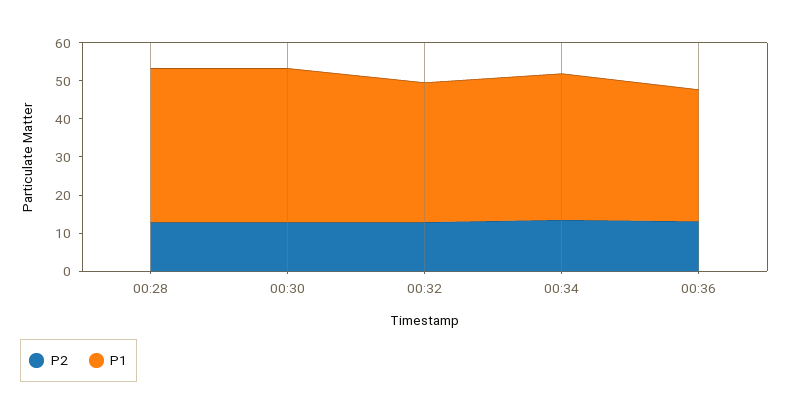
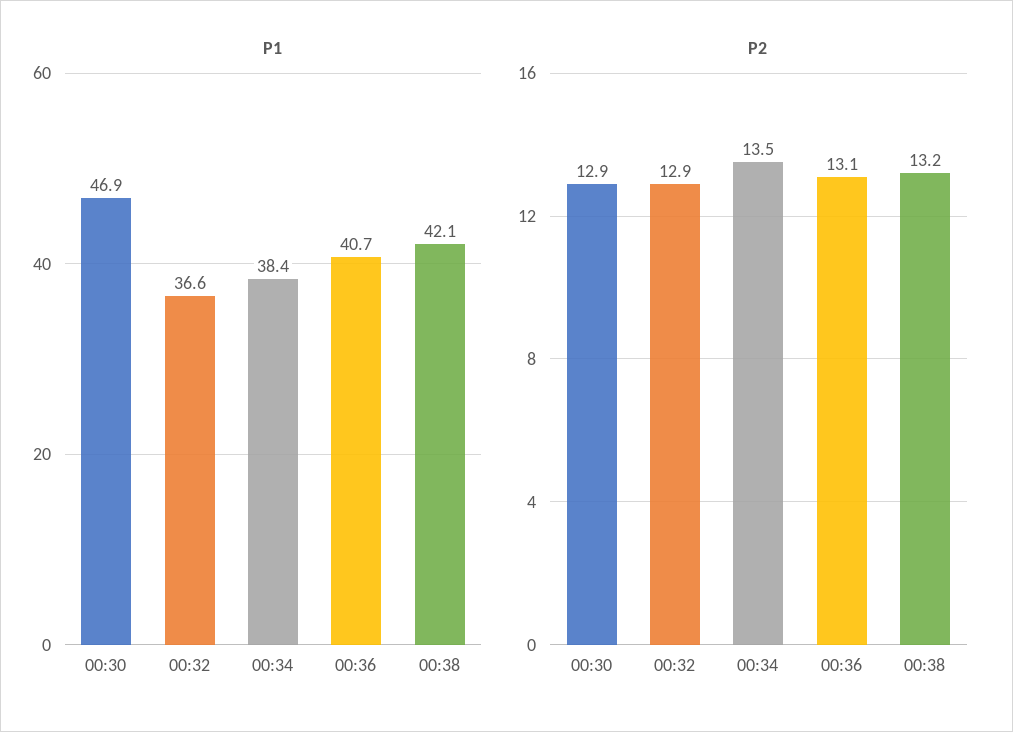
P2, 00:28: 12.5 -> none
P1, 00:28: 40 -> none
P1, 00:30: 40 -> 46.9
P1, 00:36: 35 -> 40.7
P1, 00:38: none -> 42.1
P2, 00:38: none -> 13.2

